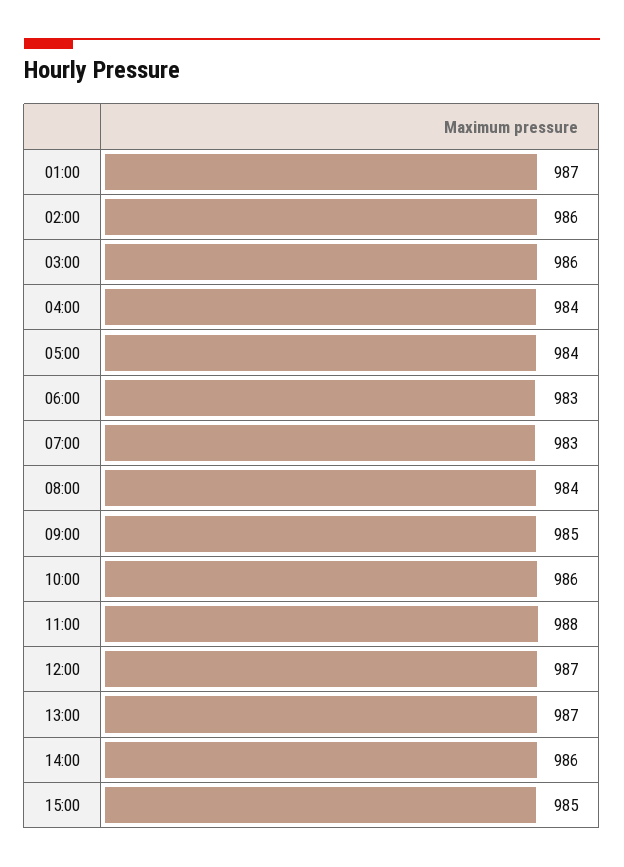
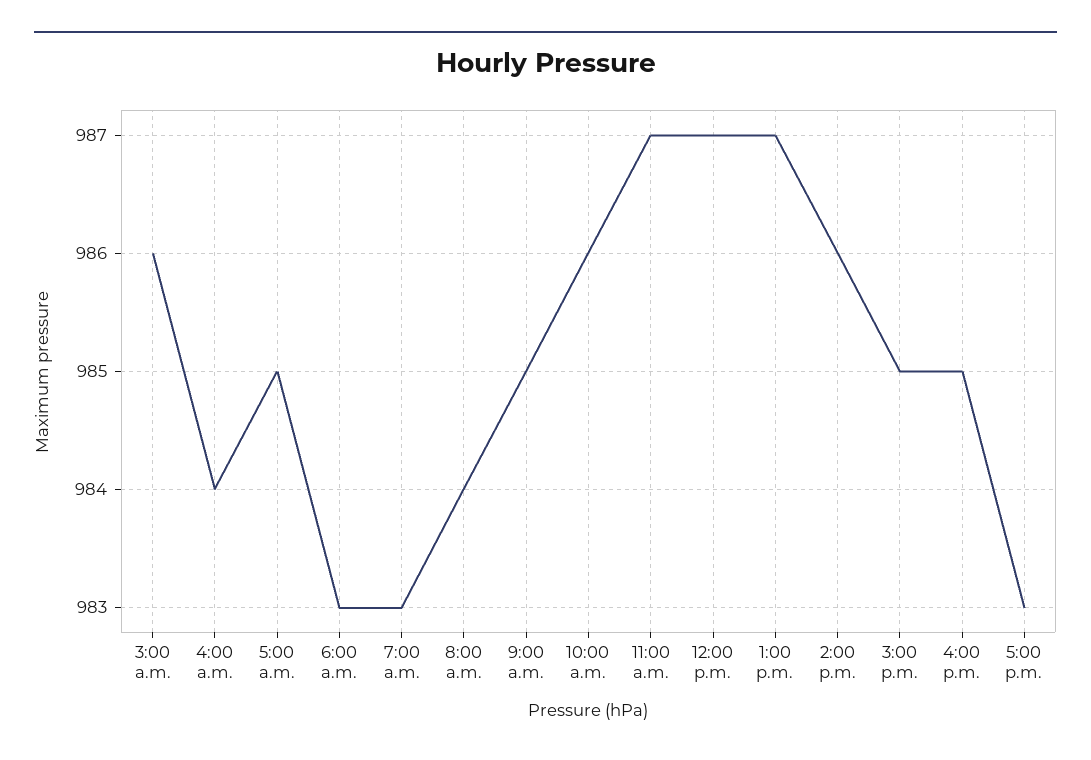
01:00: 987 -> none
02:00: 986 -> none
05:00: 984 -> 985
11:00: 988 -> 987
4:00 p.m.: none -> 985
5:00 p.m.: none -> 983

